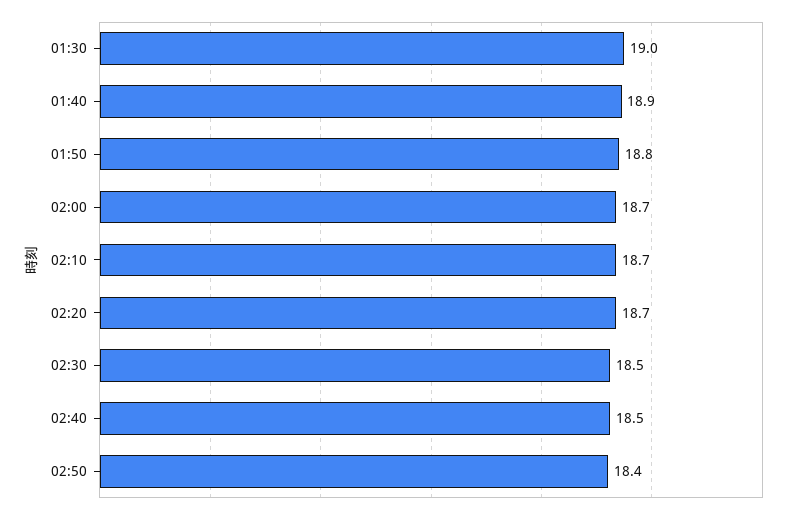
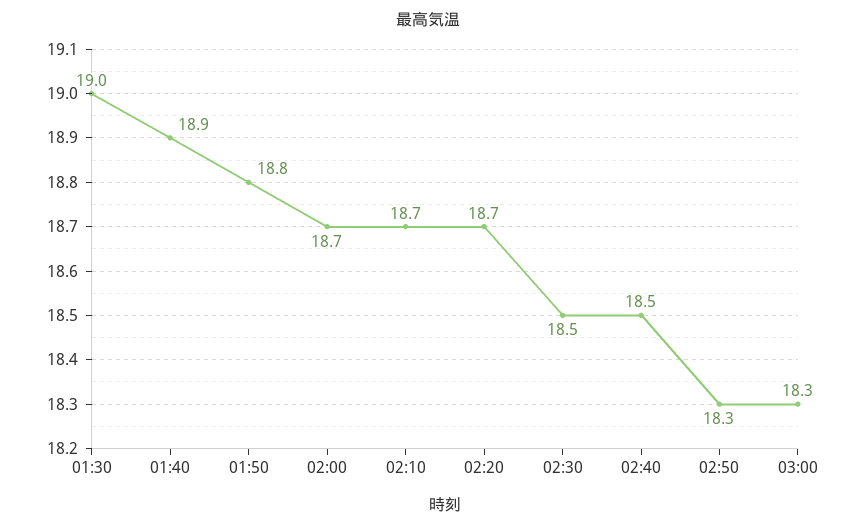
02:50: 18.4 -> 18.3
03:00: none -> 18.3

